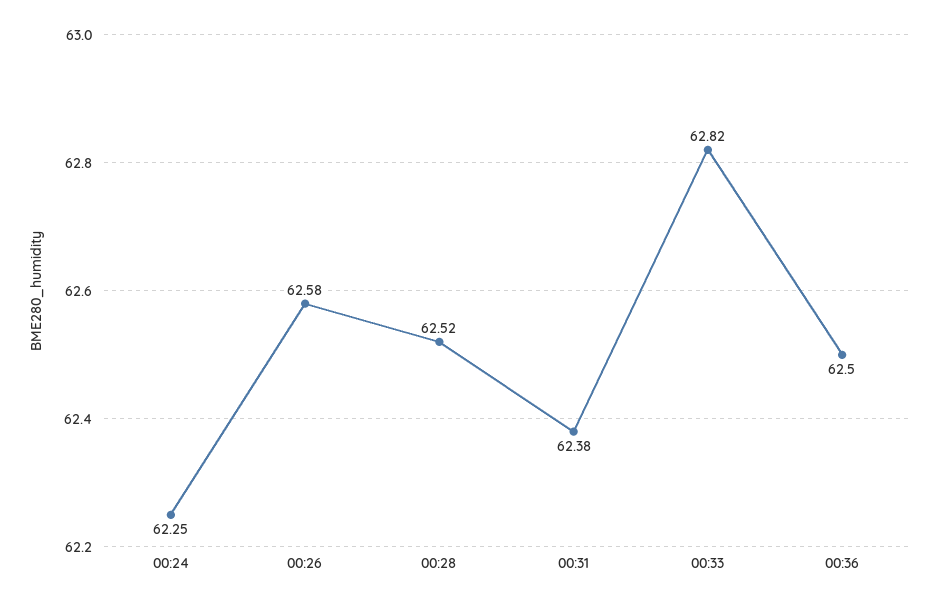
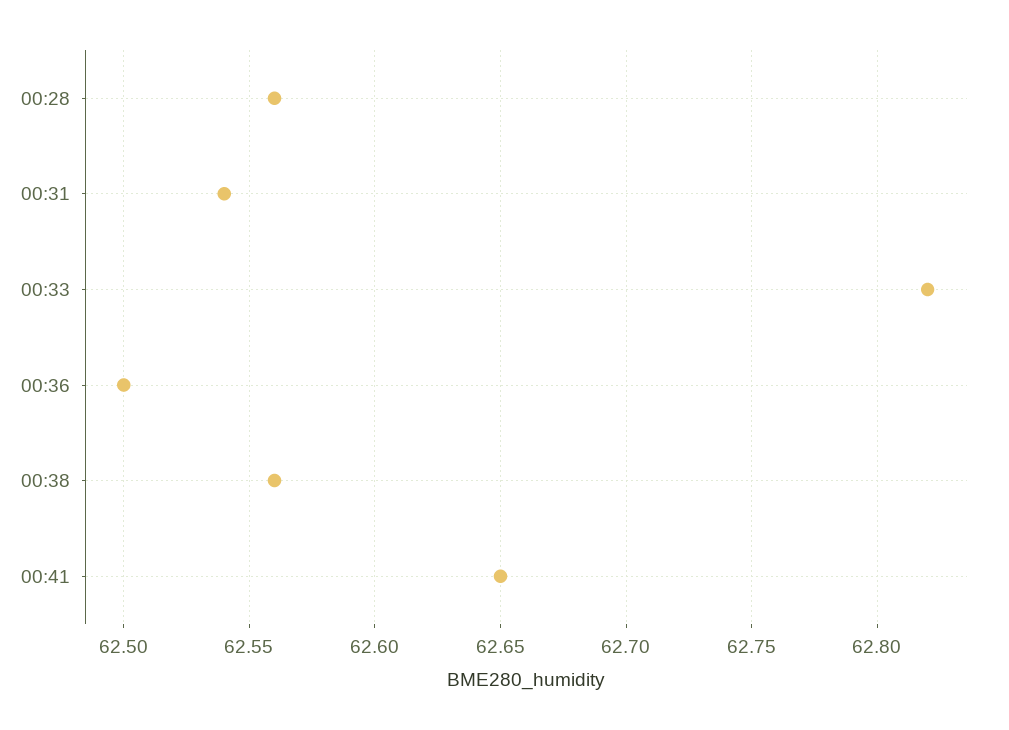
00:24: 62.25 -> none
00:26: 62.58 -> none
00:28: 62.52 -> 62.56
00:31: 62.38 -> 62.54
00:38: none -> 62.56
00:41: none -> 62.65

